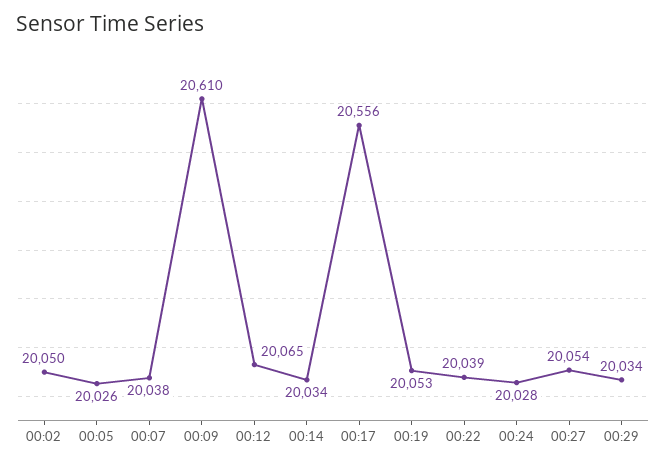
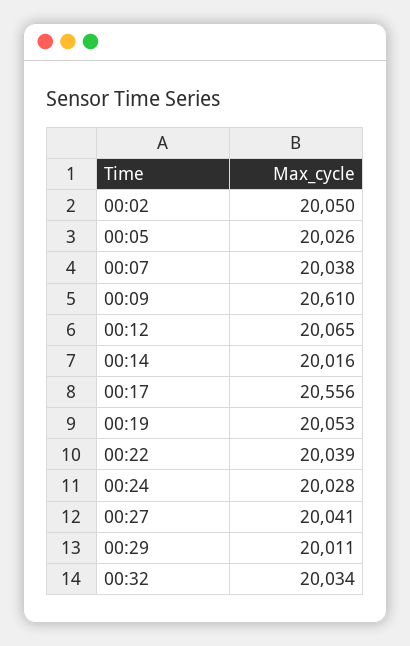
00:14: 20034 -> 20016
00:27: 20054 -> 20041
00:29: 20034 -> 20011
00:32: none -> 20034

